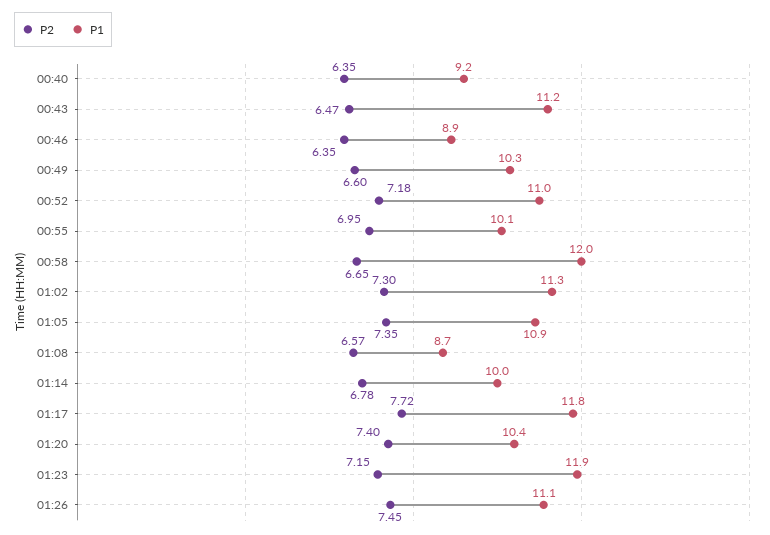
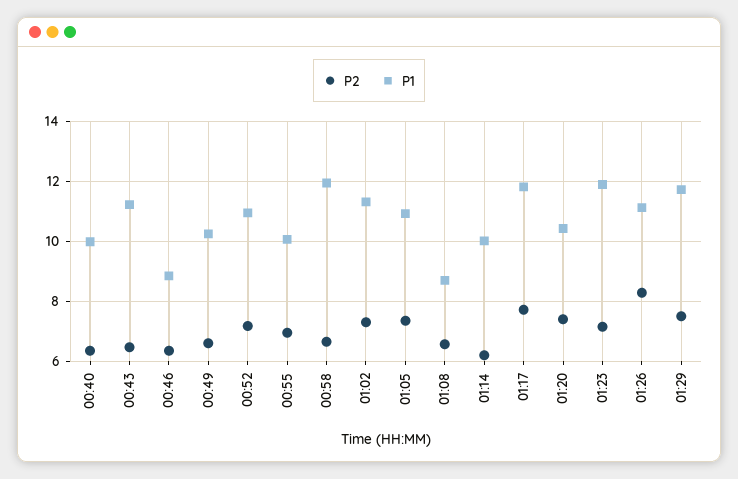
P1, 00:40: 9.2 -> 10
P2, 01:14: 6.78 -> 6.25
P2, 01:26: 7.45 -> 8.25
P2, 01:29: none -> 7.5
P1, 01:29: none -> 11.75

